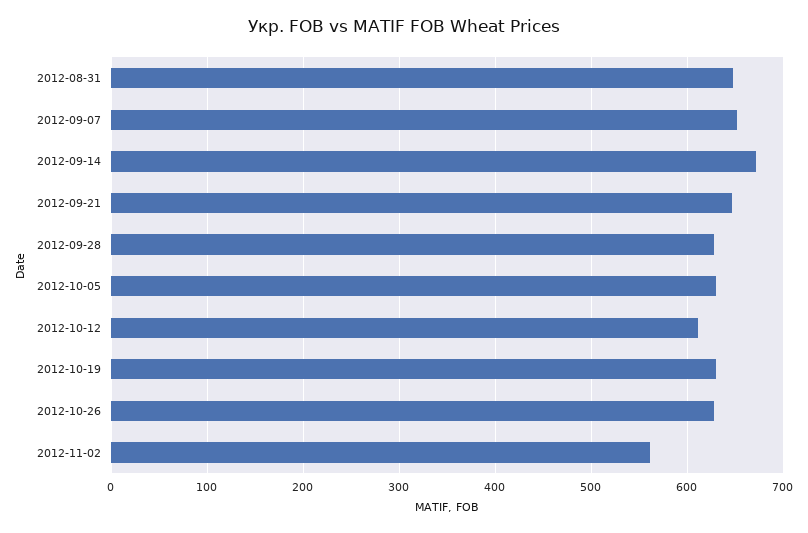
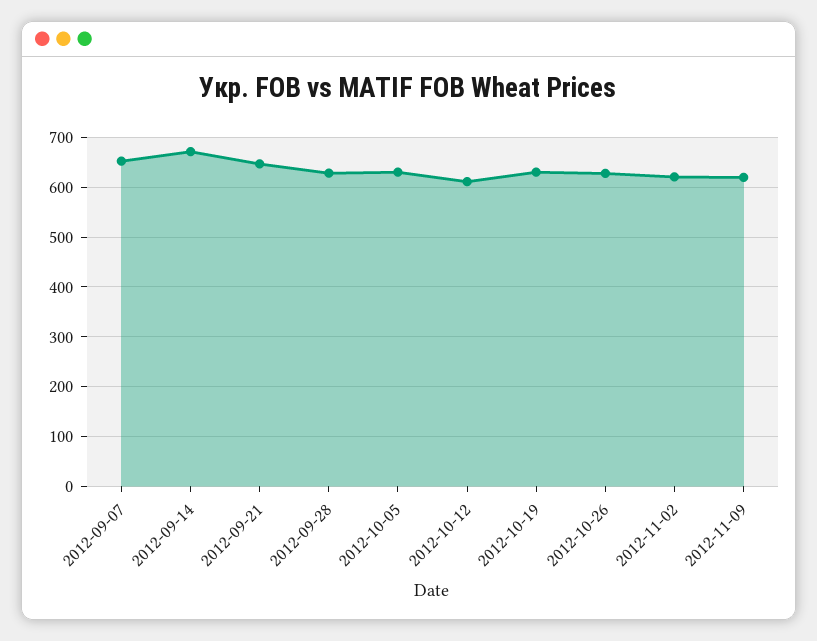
2012-08-31: 650 -> none
2012-11-02: 560 -> 620
2012-11-09: none -> 620

